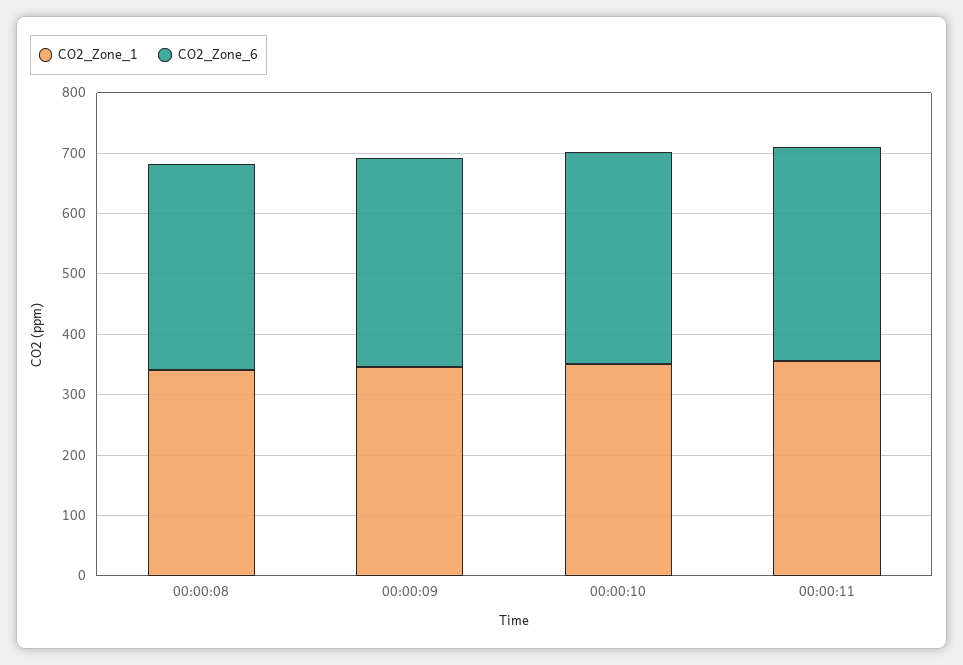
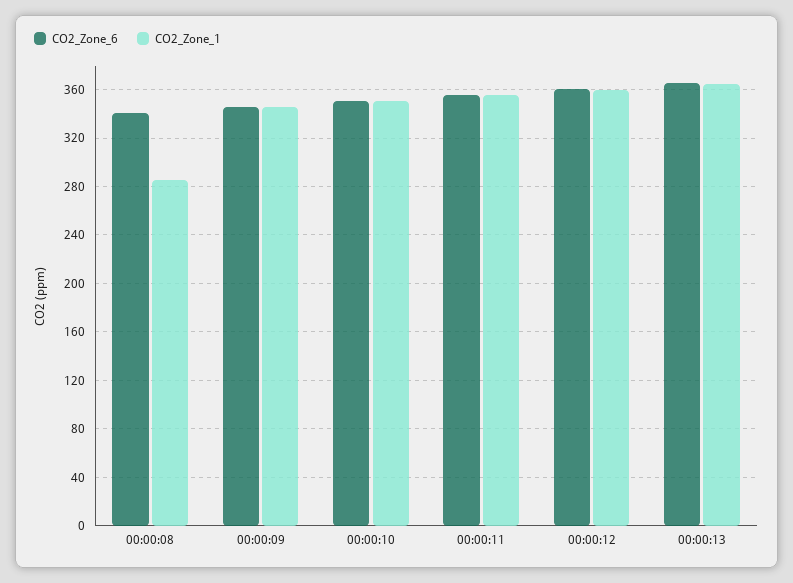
CO2_Zone_1, 00:00:08: 340 -> 285
CO2_Zone_6, 00:00:12: none -> 360
CO2_Zone_1, 00:00:12: none -> 360
CO2_Zone_6, 00:00:13: none -> 365
CO2_Zone_1, 00:00:13: none -> 365

